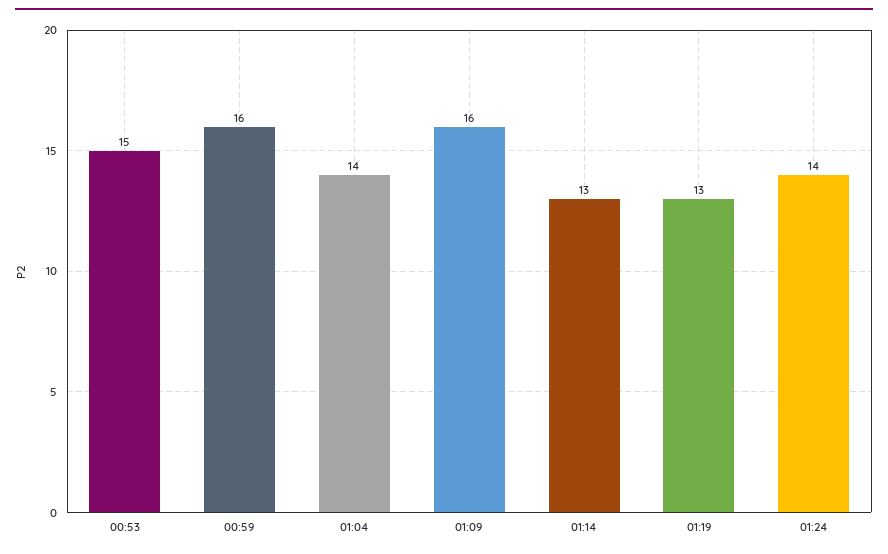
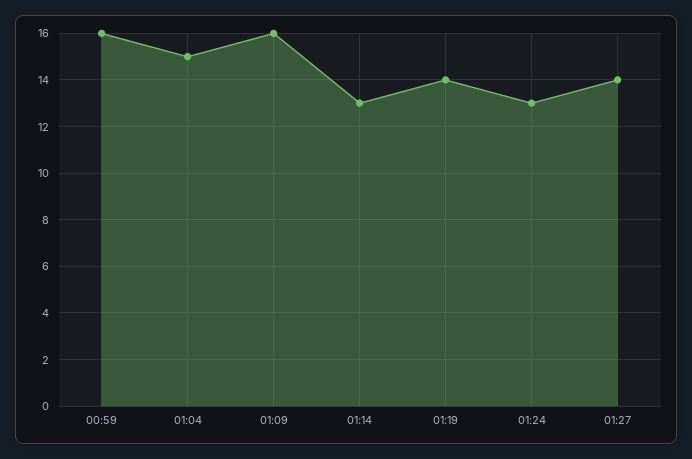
00:53: 15 -> none
01:04: 14 -> 15
01:19: 13 -> 14
01:24: 14 -> 13
01:27: none -> 14

